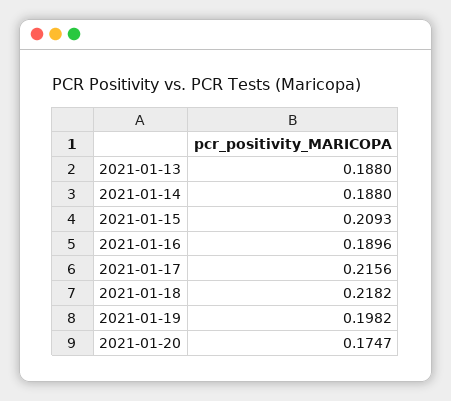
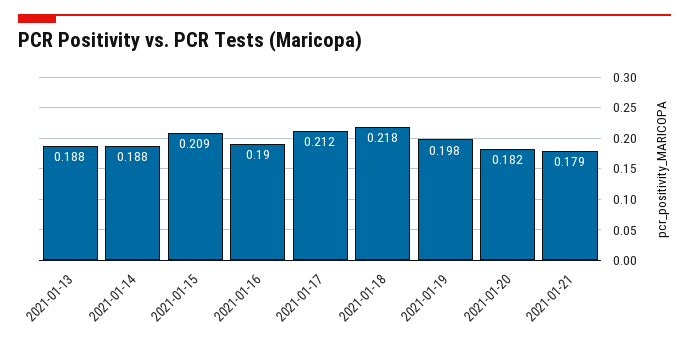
2021-01-17: 0.2156 -> 0.212
2021-01-20: 0.1747 -> 0.182
2021-01-21: none -> 0.179

